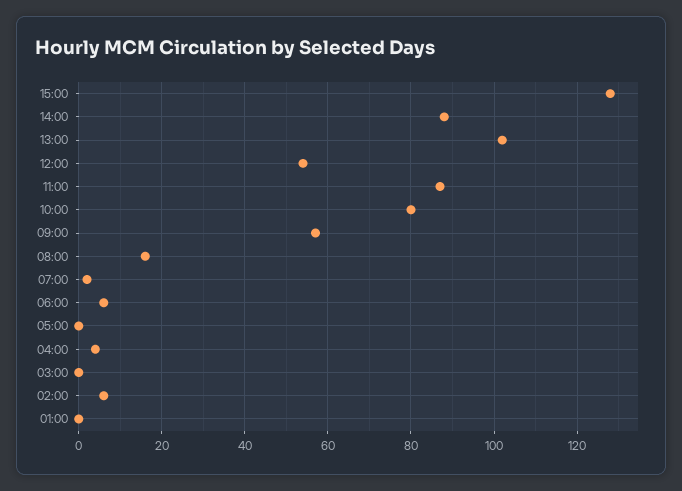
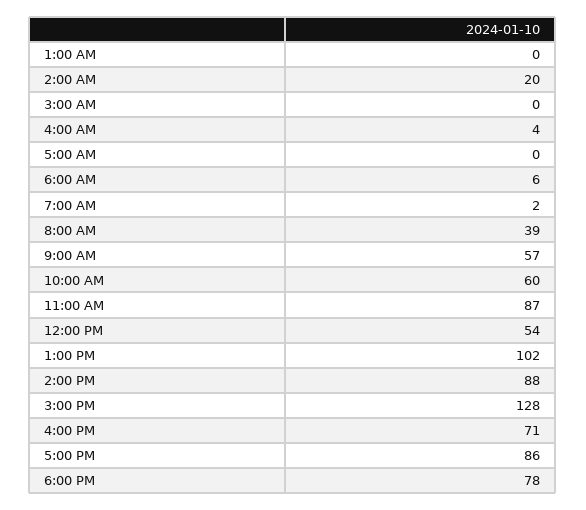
10:00: 80 -> 60
08:00: 15 -> 39
02:00: 5 -> 20
4:00 PM: none -> 71
5:00 PM: none -> 86
6:00 PM: none -> 78

